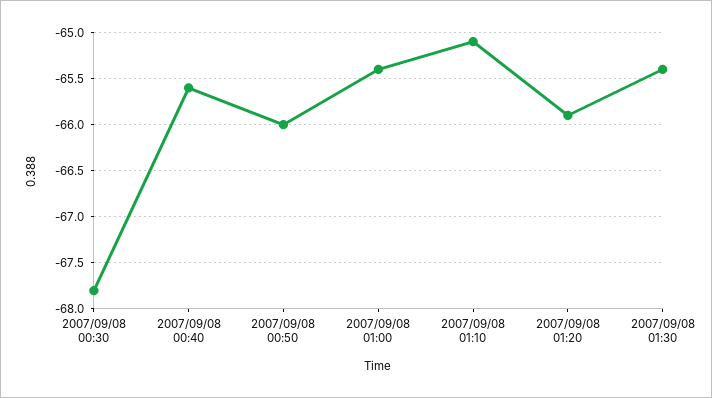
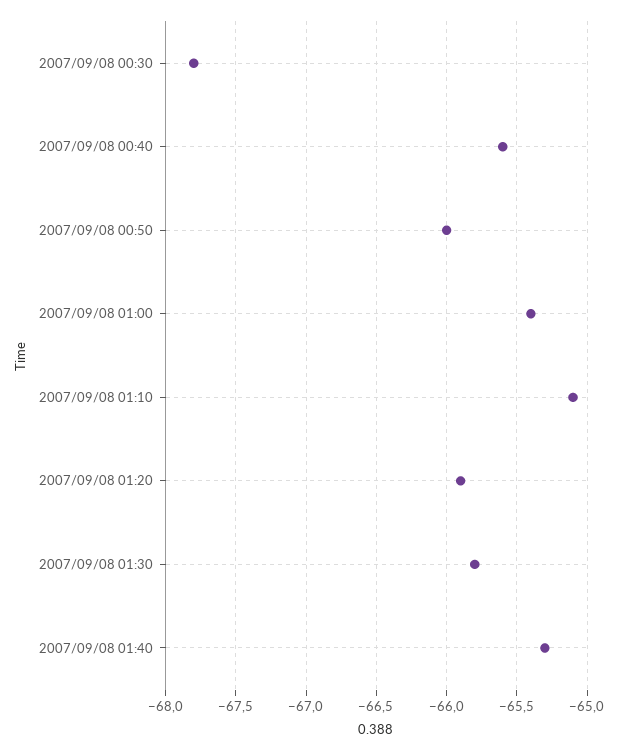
2007/09/08 01:30: -65.4 -> -65.8
2007/09/08 01:40: none -> -65.3

